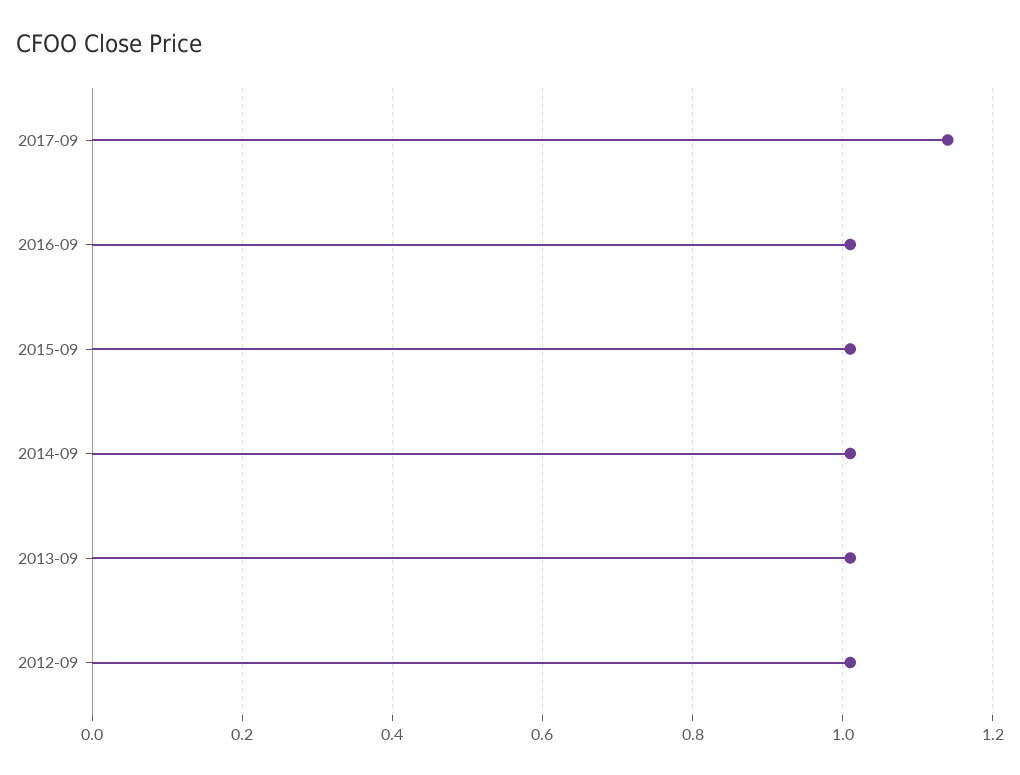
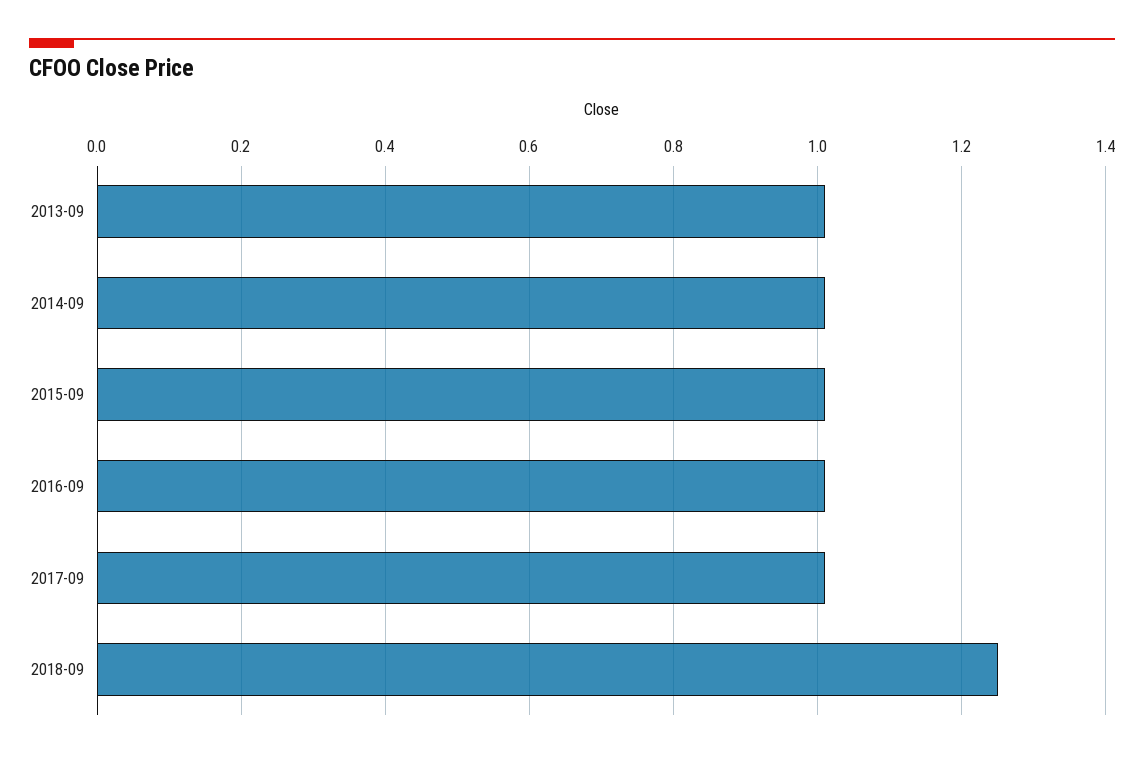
2017-09: 1.15 -> 1
2012-09: 1 -> none
2018-09: none -> 1.25

